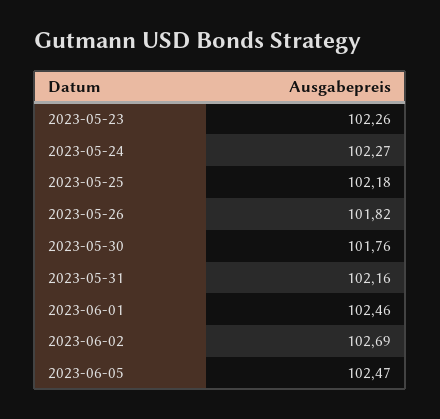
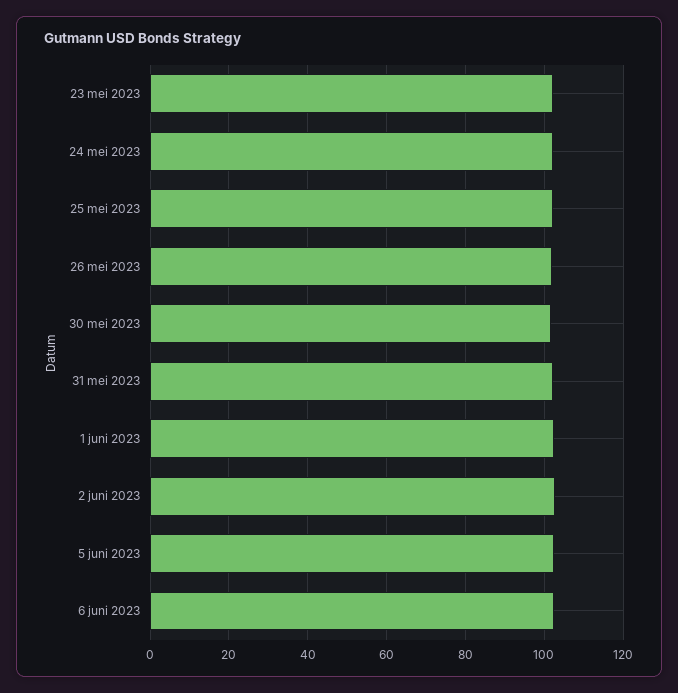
6 juni 2023: none -> 102

